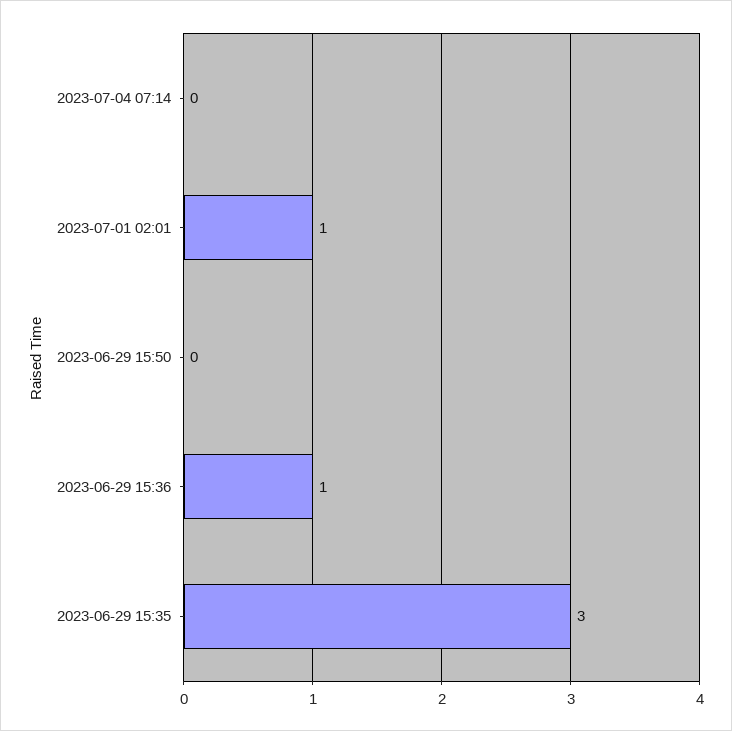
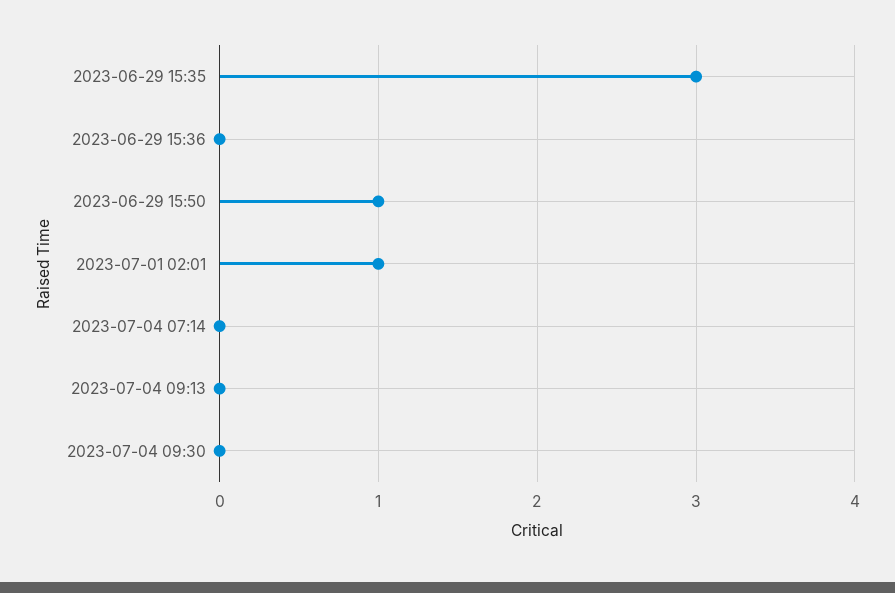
2023-06-29 15:50: 0 -> 1
2023-06-29 15:36: 1 -> 0
2023-07-04 09:13: none -> 0
2023-07-04 09:30: none -> 0

